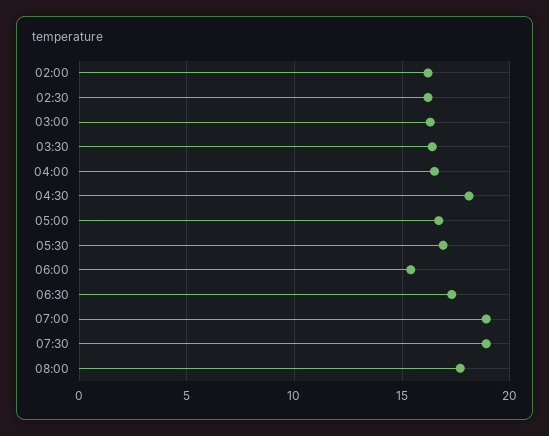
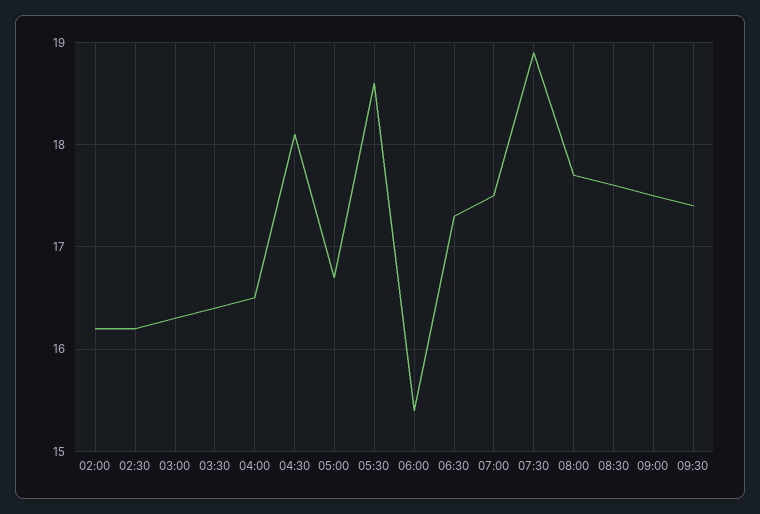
05:30: 17 -> 18.6
07:00: 19 -> 17.5
08:30: none -> 17.6
09:00: none -> 17.5
09:30: none -> 17.4

